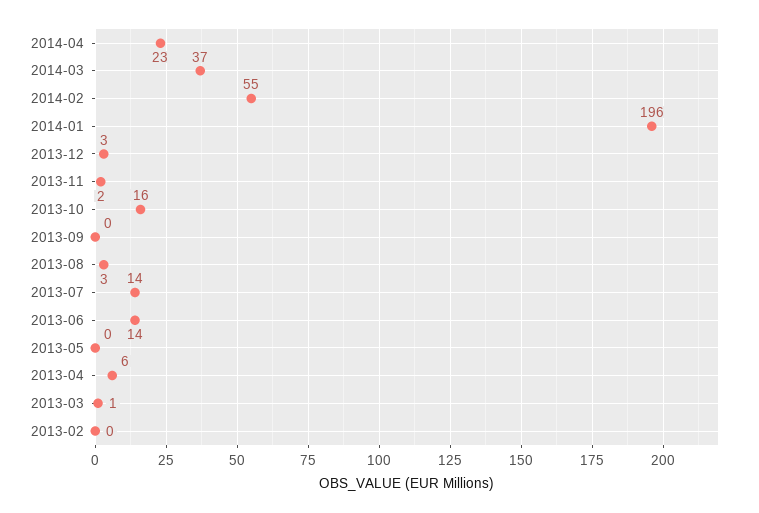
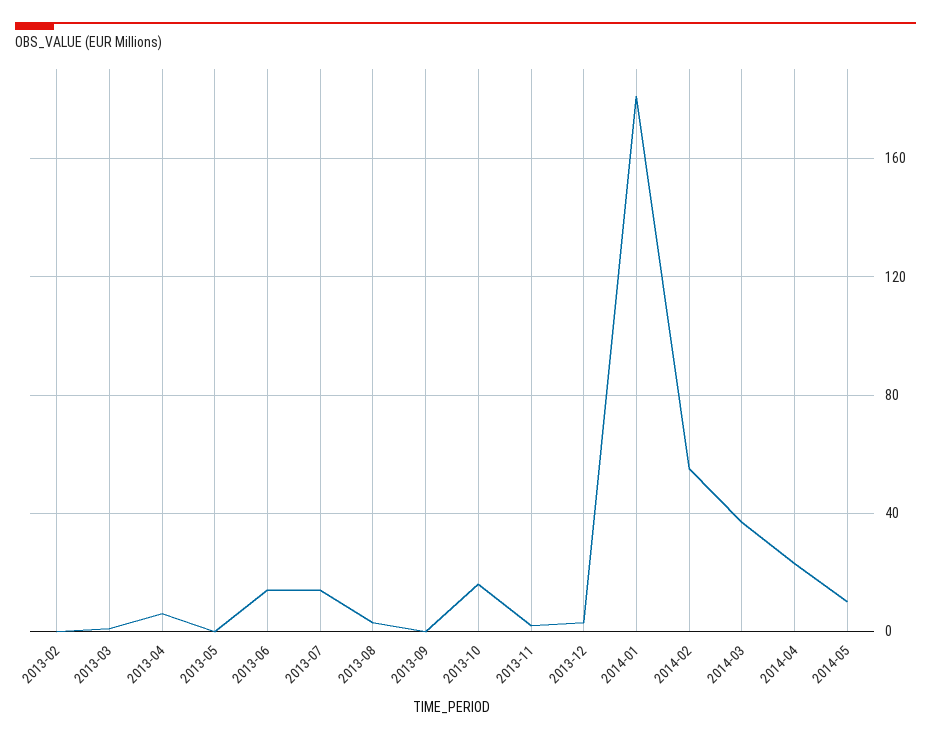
2014-01: 196 -> 180
2014-05: none -> 10

